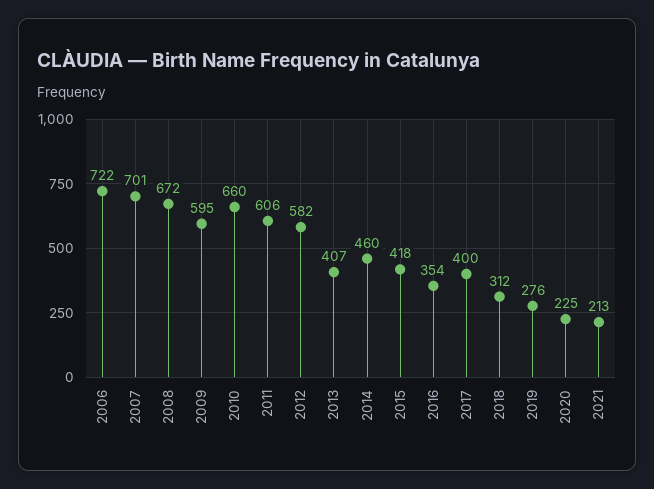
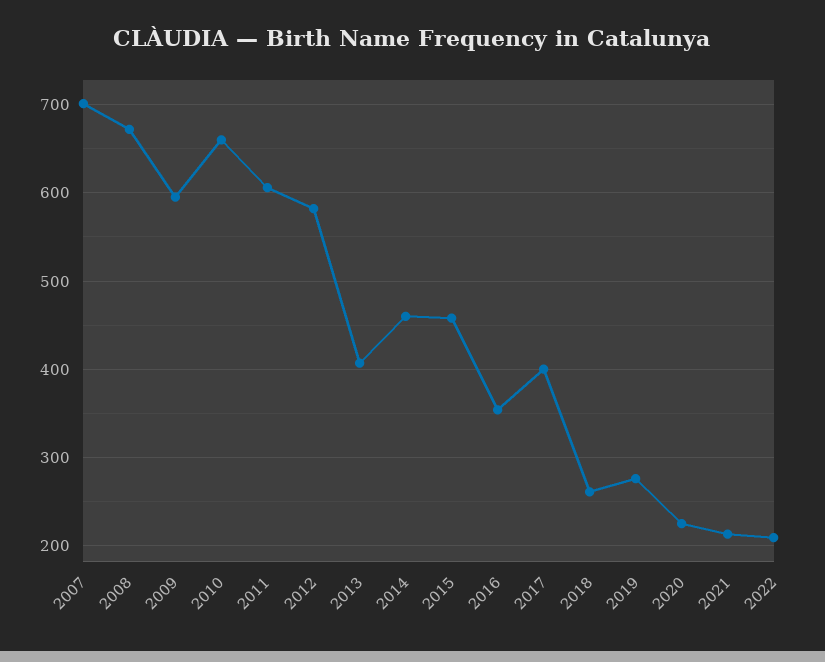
2006: 722 -> none
2015: 418 -> 460
2018: 312 -> 260
2022: none -> 210

